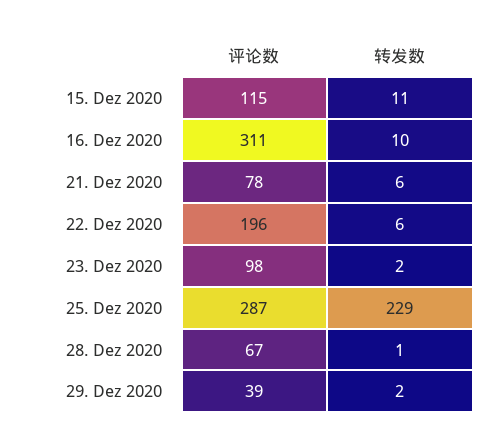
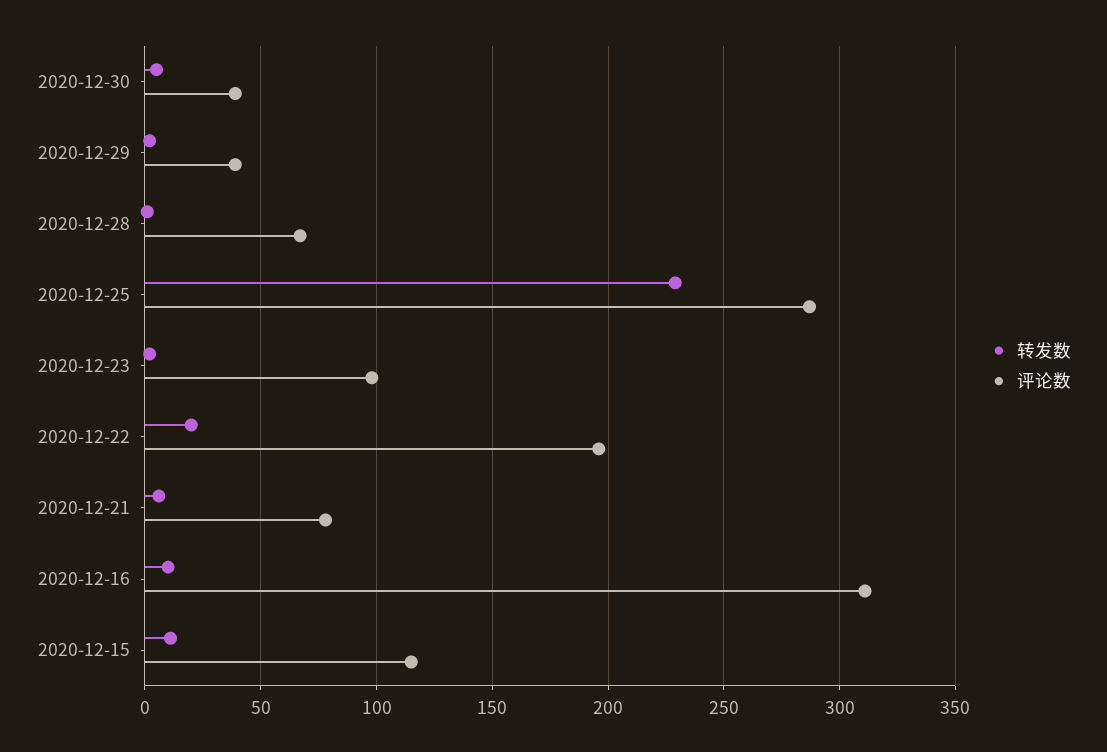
转发数, 22. Dez 2020: 6 -> 20
转发数, 2020-12-30: none -> 5
评论数, 2020-12-30: none -> 40

